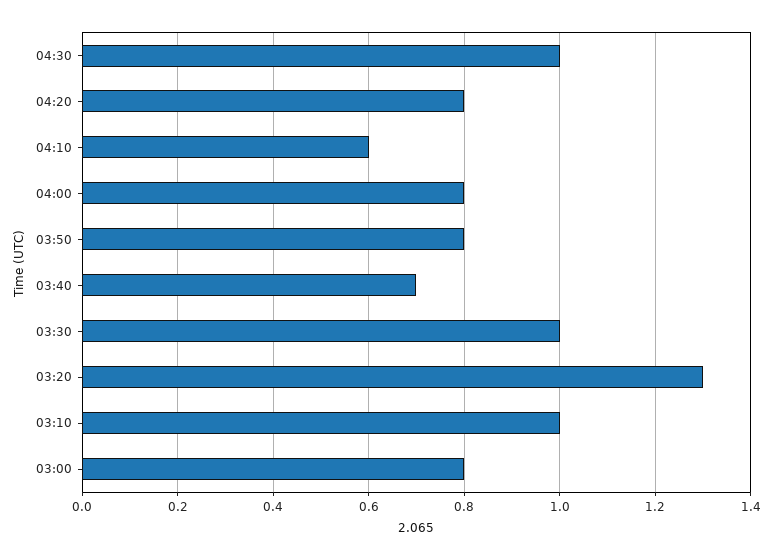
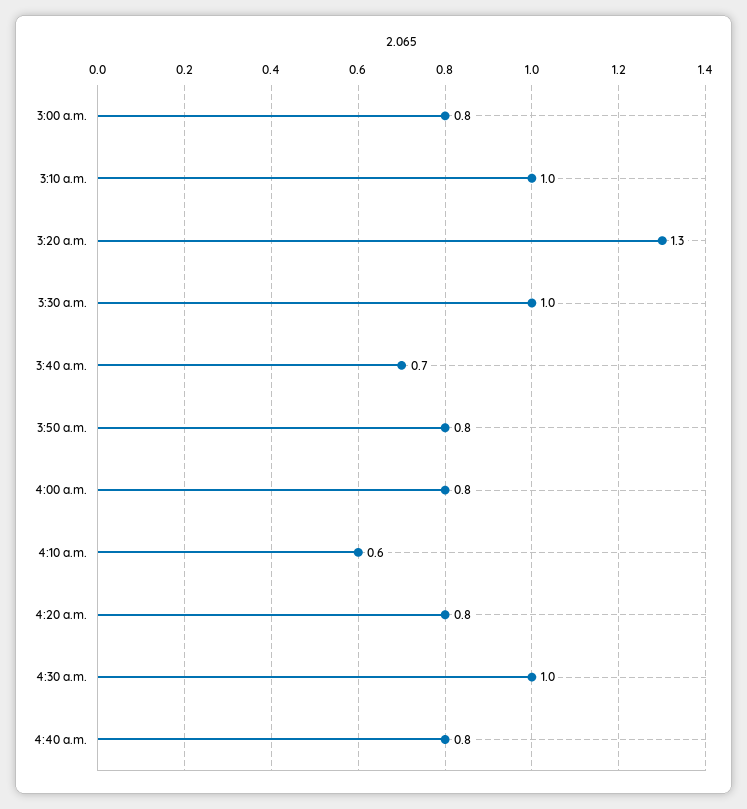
4:40 a.m.: none -> 0.8

